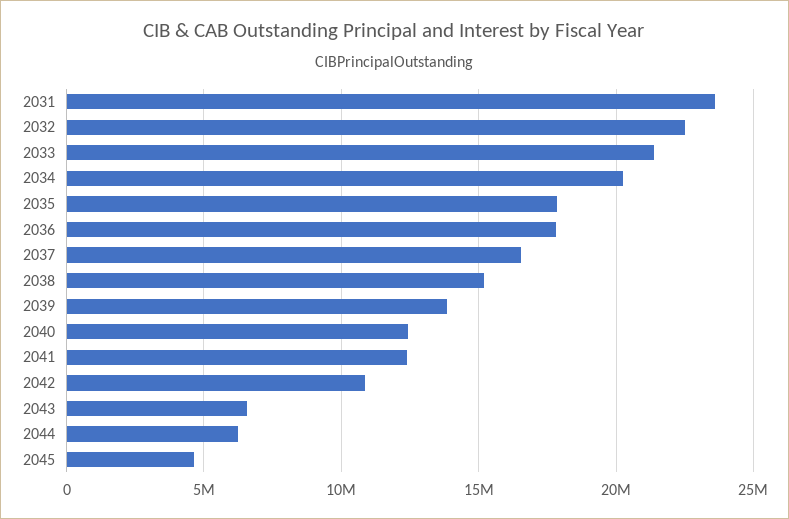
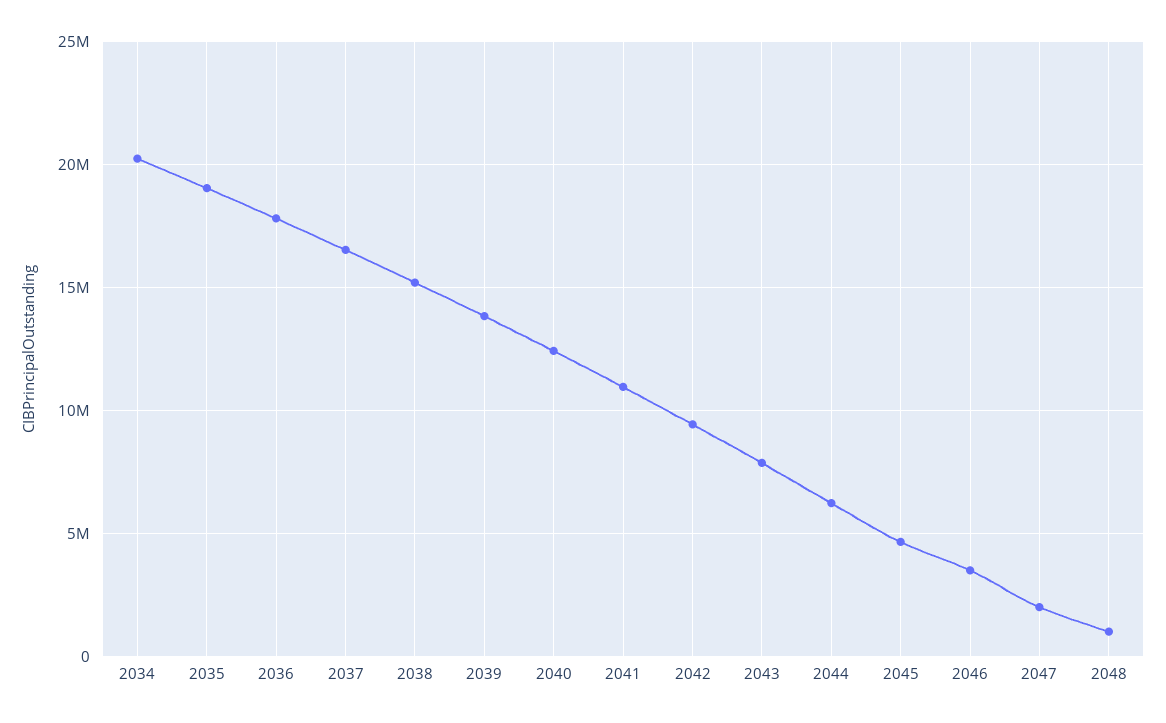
2031: 23500000 -> none
2032: 22500000 -> none
2033: 21500000 -> none
2035: 18000000 -> 19000000
2041: 12500000 -> 11000000
2042: 11000000 -> 9500000
2043: 6500000 -> 8000000
2046: none -> 3500000
2047: none -> 2000000
2048: none -> 1000000

